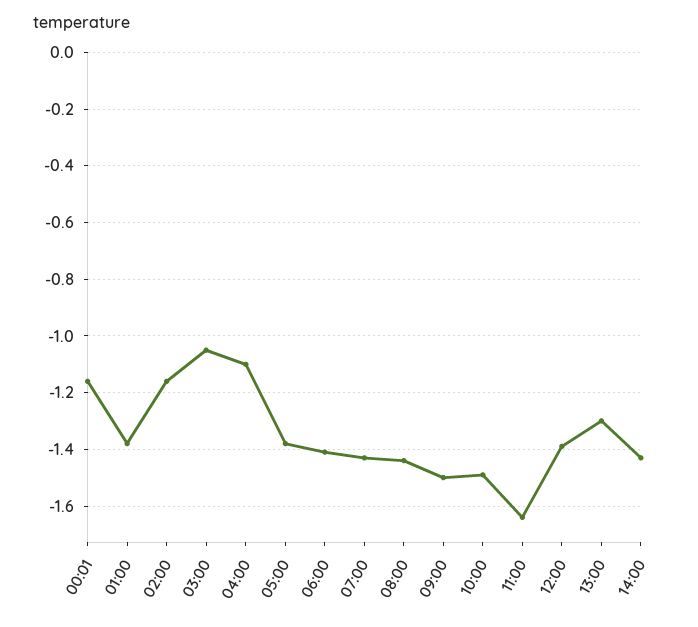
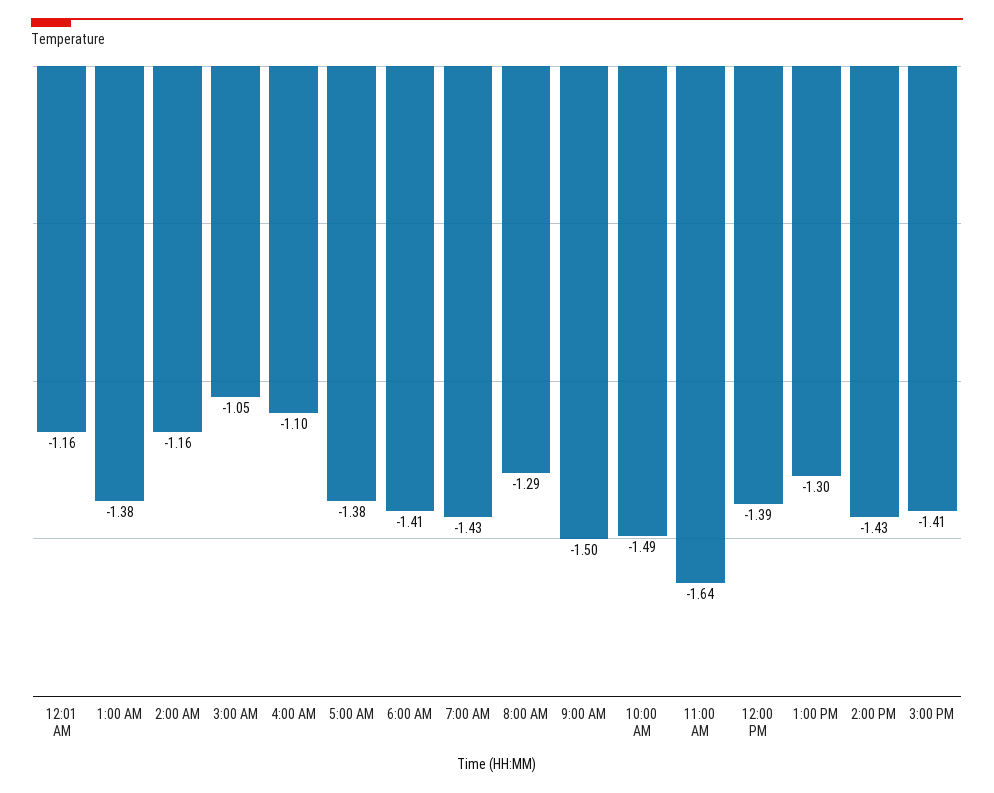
08:00: -1.45 -> -1.29
3:00 PM: none -> -1.41

